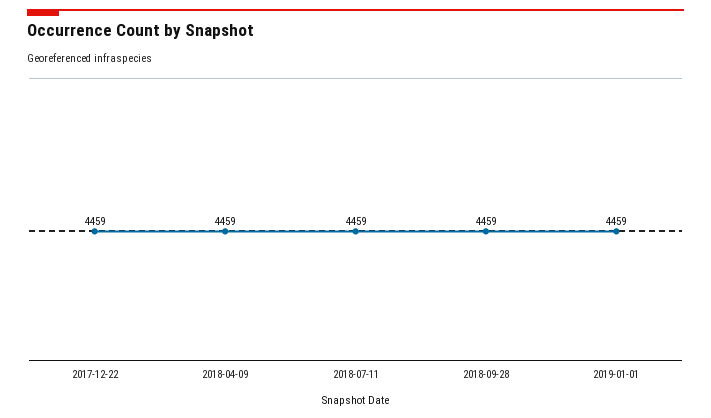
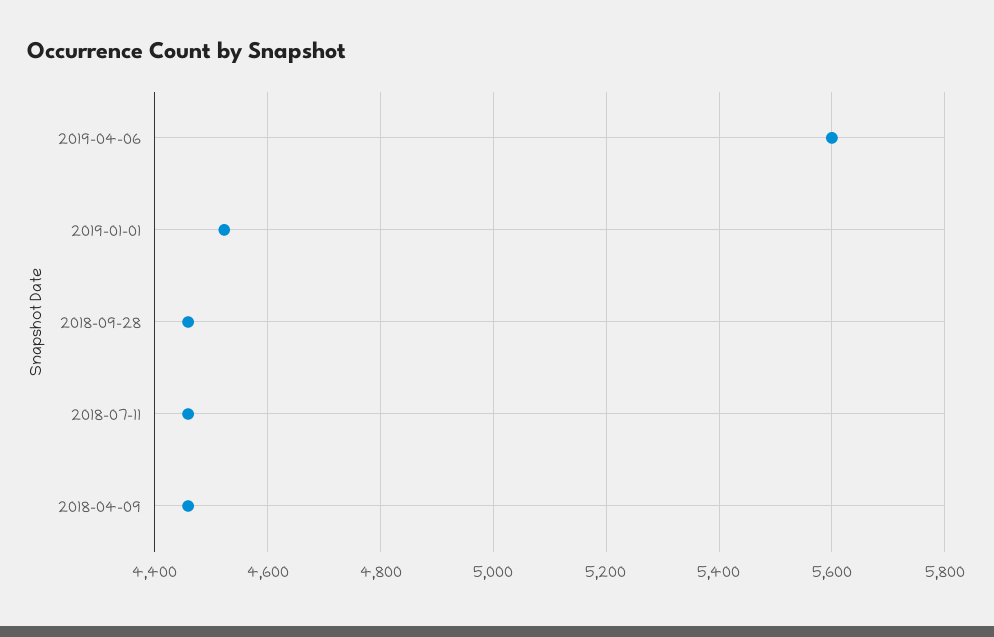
2017-12-22: 4459 -> none
2019-01-01: 4459 -> 4520
2019-04-06: none -> 5600

